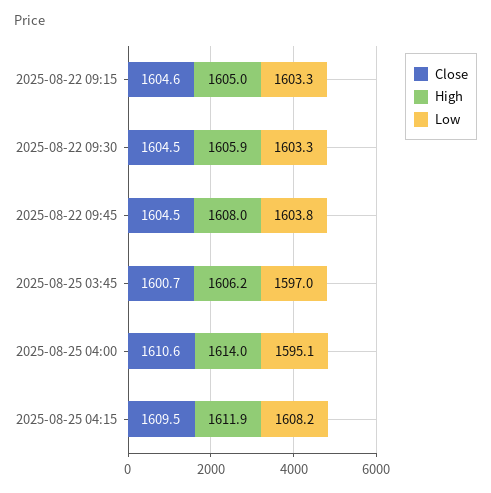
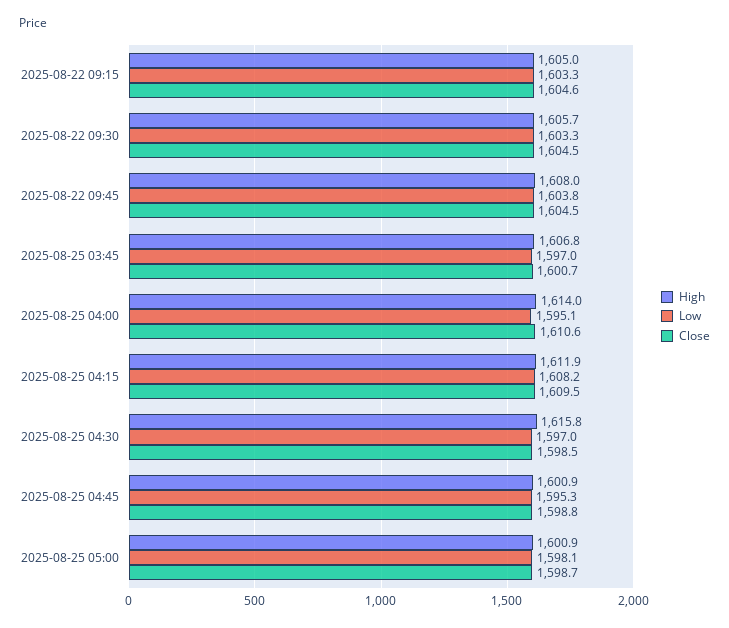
High, 2025-08-22 09:30: 1605.9 -> 1605.7
High, 2025-08-25 03:45: 1606.2 -> 1606.8
High, 2025-08-25 04:30: none -> 1615.8
Low, 2025-08-25 04:30: none -> 1597
Close, 2025-08-25 04:30: none -> 1598.5
High, 2025-08-25 04:45: none -> 1600.9
Low, 2025-08-25 04:45: none -> 1595.3
Close, 2025-08-25 04:45: none -> 1598.8
High, 2025-08-25 05:00: none -> 1600.9
Low, 2025-08-25 05:00: none -> 1598.1
Close, 2025-08-25 05:00: none -> 1598.7

